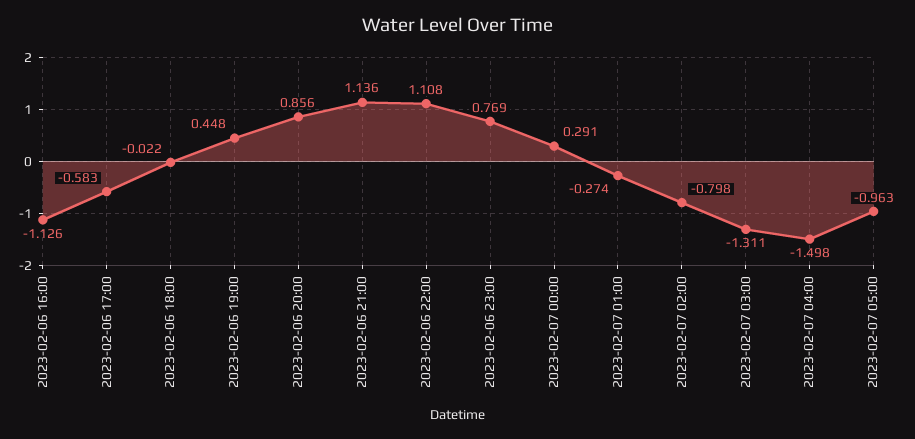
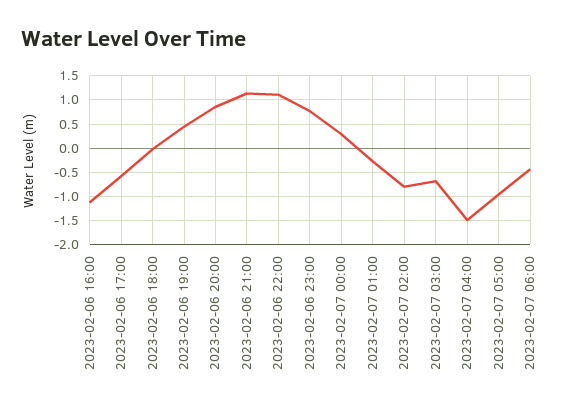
2023-02-07 03:00: -1.311 -> -0.75
2023-02-07 06:00: none -> -0.5

